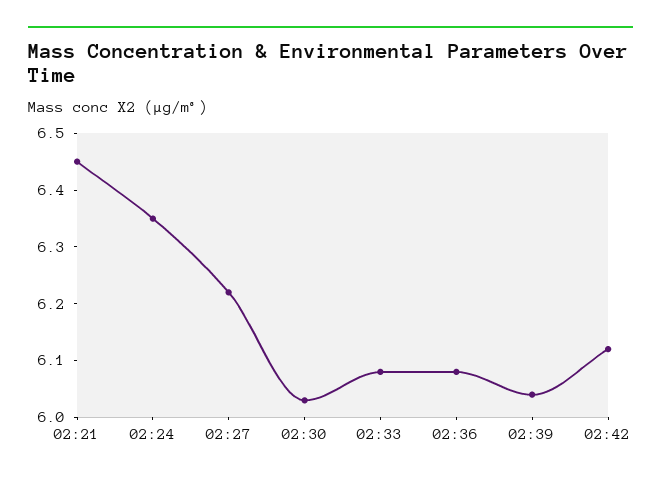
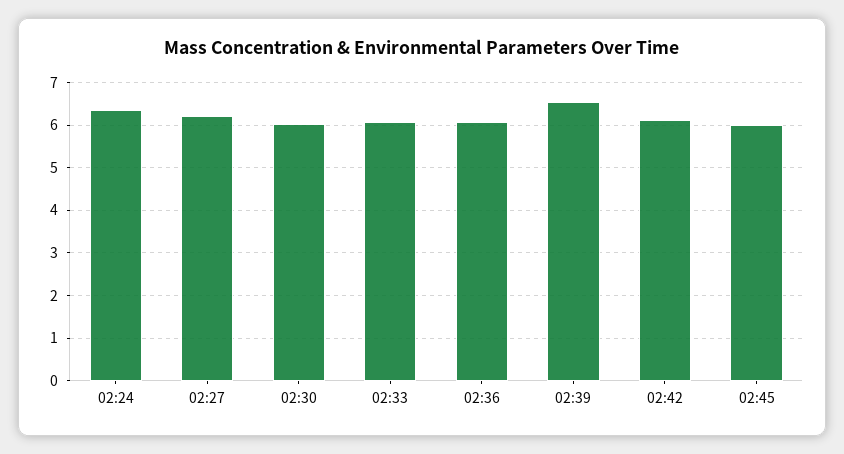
02:21: 6.45 -> none
02:39: 6.05 -> 6.6
02:45: none -> 6

